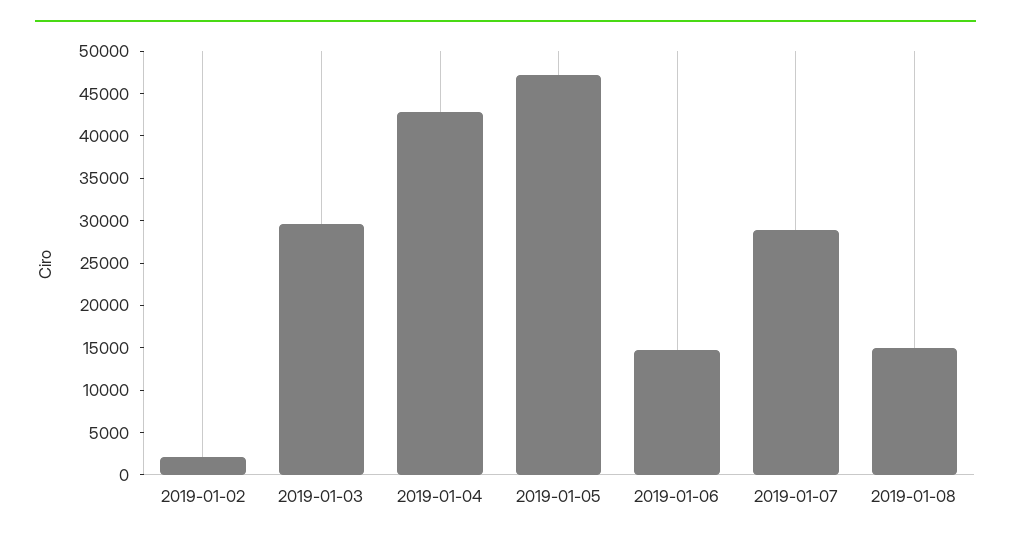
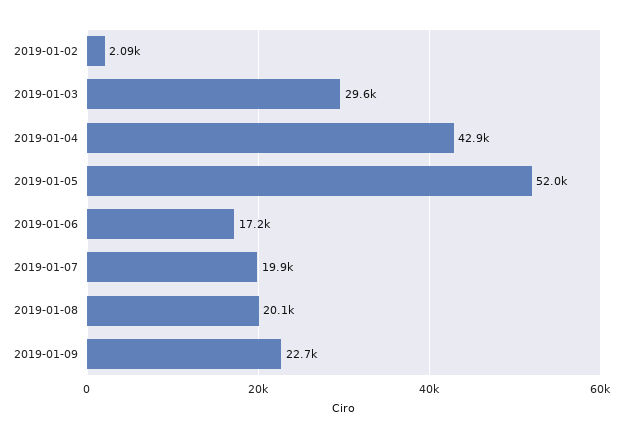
2019-01-05: 47000 -> 52000
2019-01-06: 15000 -> 17200
2019-01-07: 29000 -> 19900
2019-01-08: 15000 -> 20100
2019-01-09: none -> 22700

